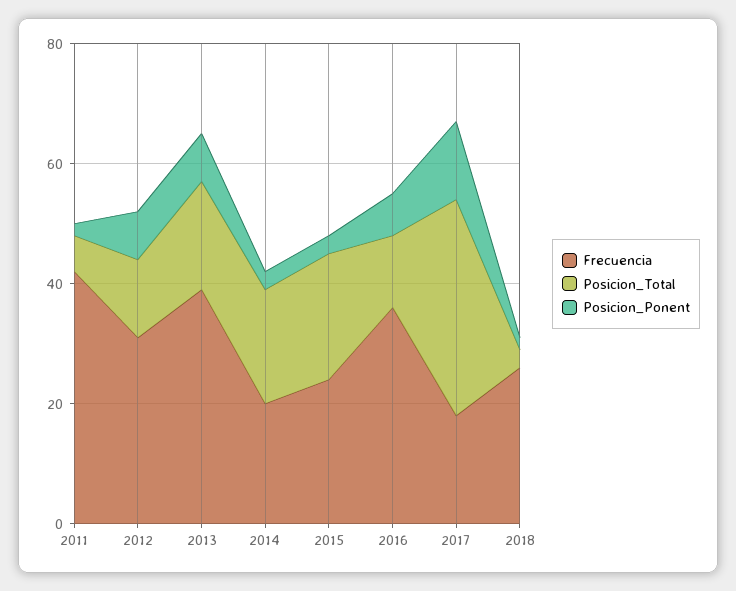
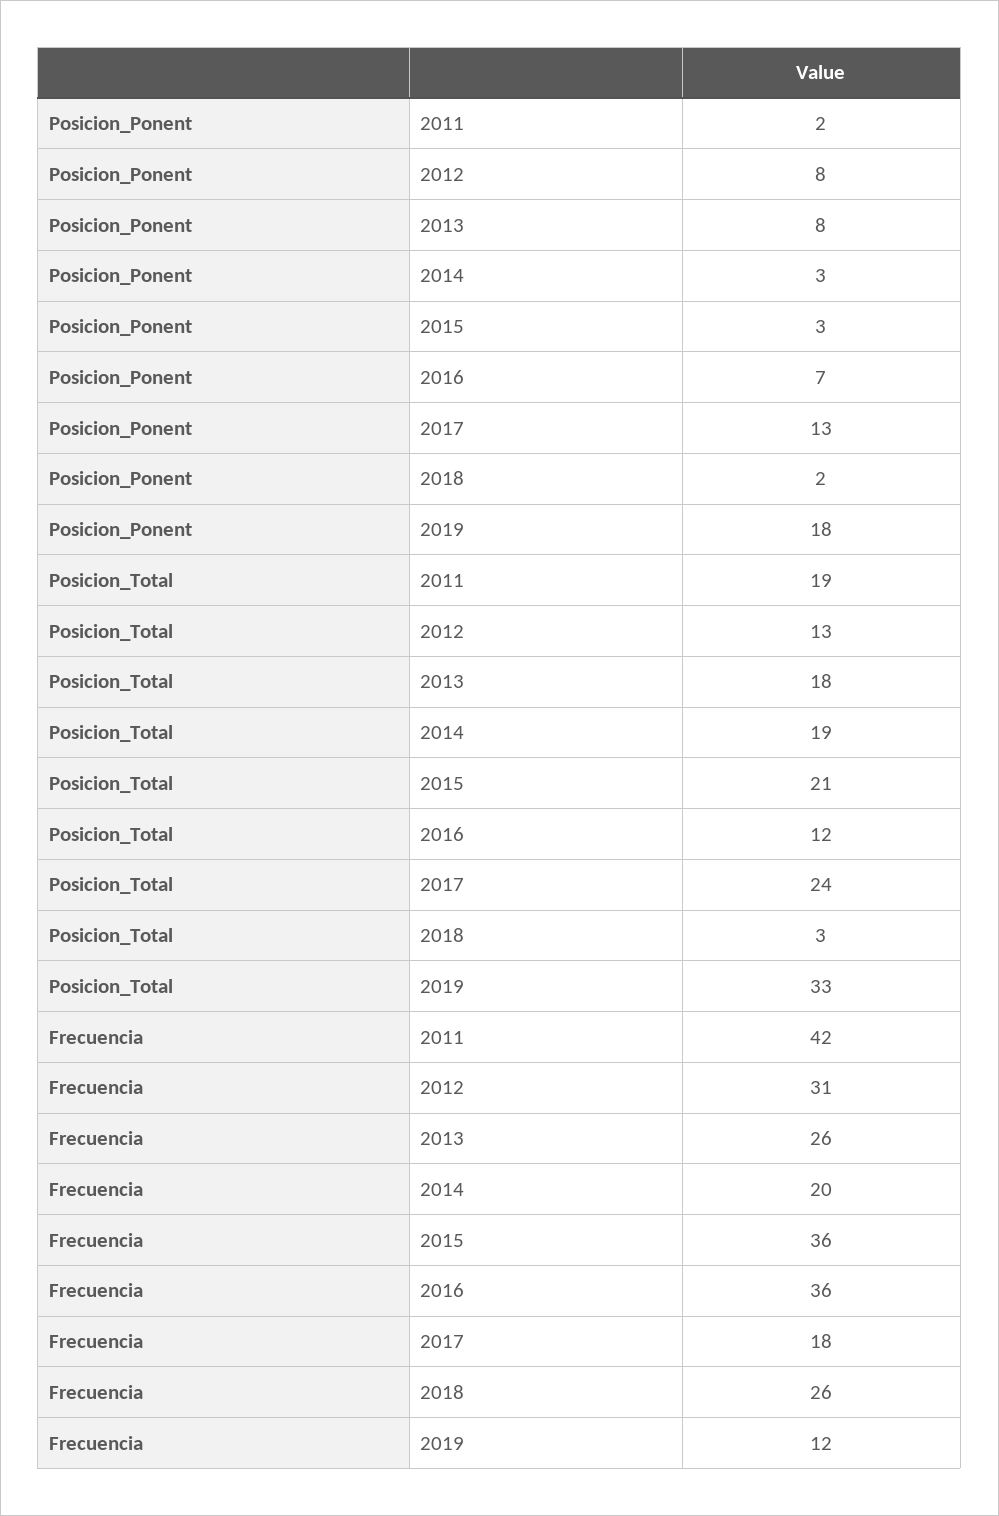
Posicion_Total, 2011: 5 -> 19
Frecuencia, 2013: 40 -> 26
Frecuencia, 2015: 25 -> 36
Posicion_Total, 2017: 35 -> 24
Posicion_Ponent, 2019: none -> 18
Posicion_Total, 2019: none -> 33
Frecuencia, 2019: none -> 12

